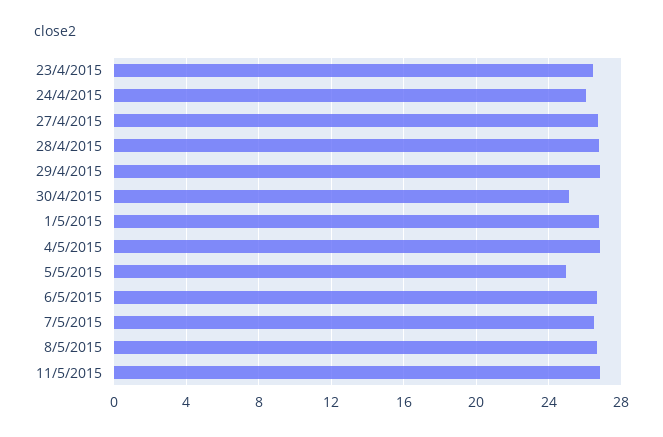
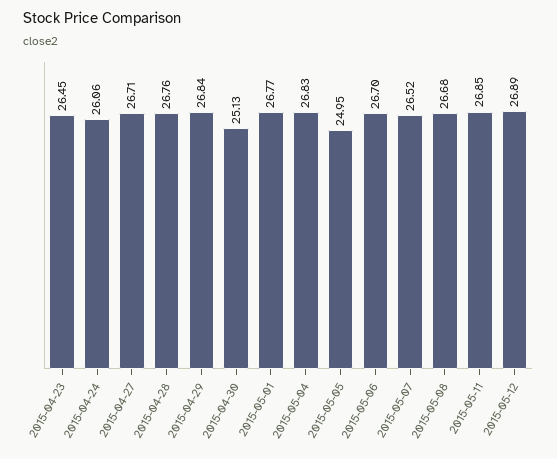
2015-05-12: none -> 26.89

